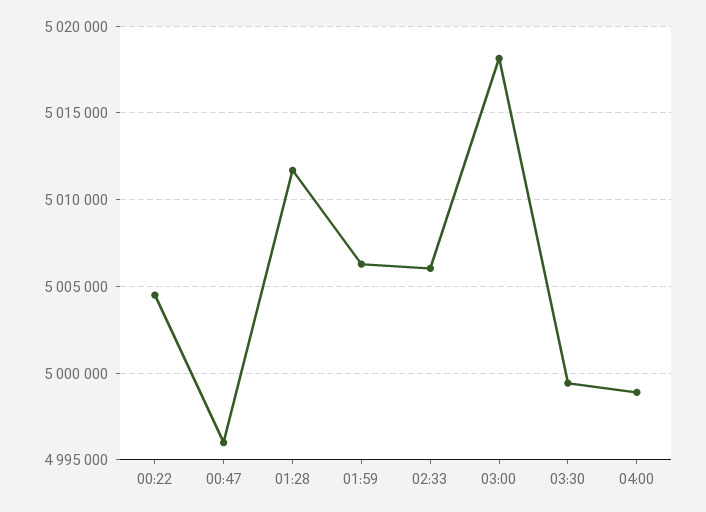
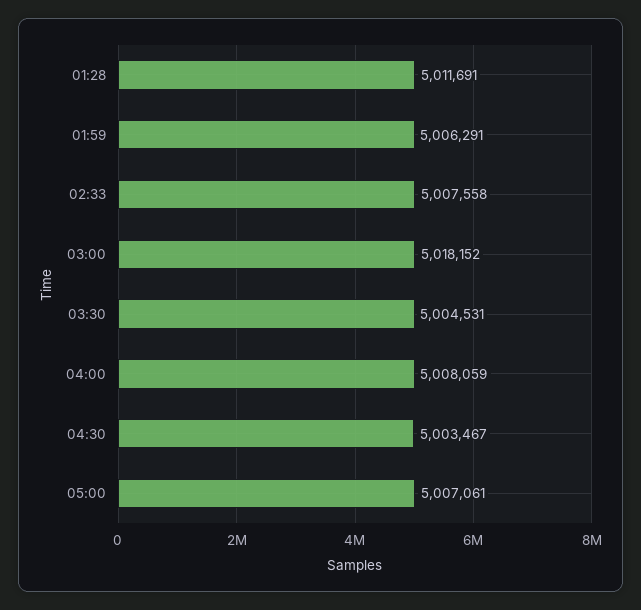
00:22: 5004500 -> none
00:47: 4996000 -> none
02:33: 5006000 -> 5007558
03:30: 4999500 -> 5004531
04:00: 4999000 -> 5008059
04:30: none -> 5003467
05:00: none -> 5007061

